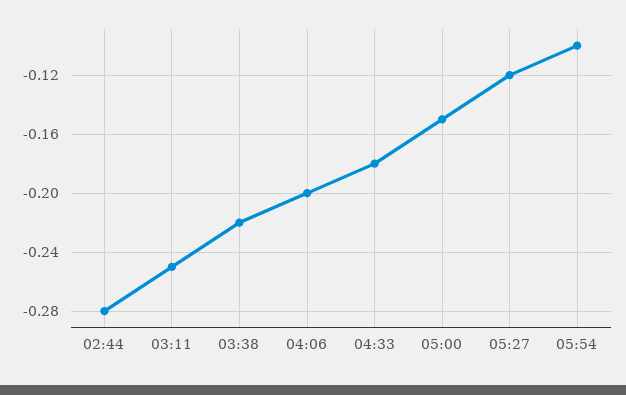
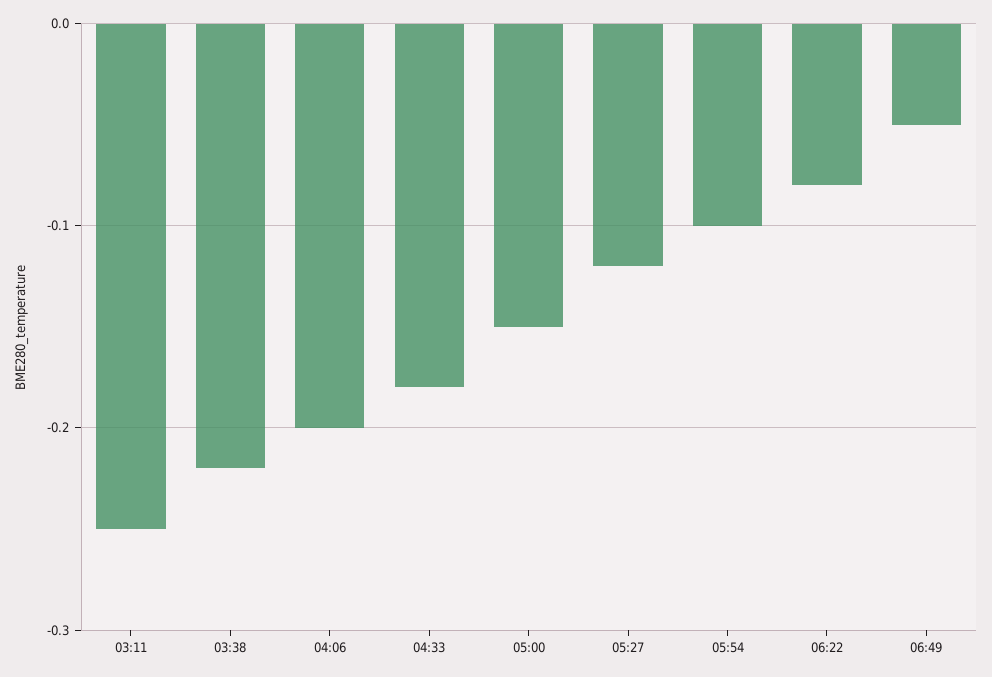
02:44: -0.28 -> none
06:22: none -> -0.08
06:49: none -> -0.05

